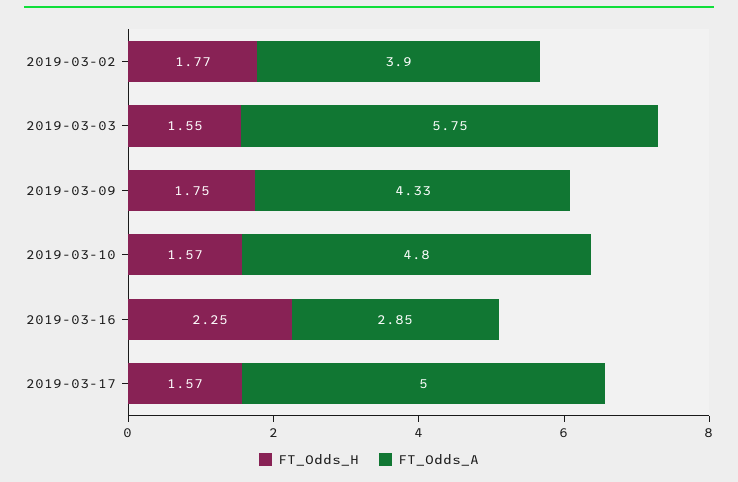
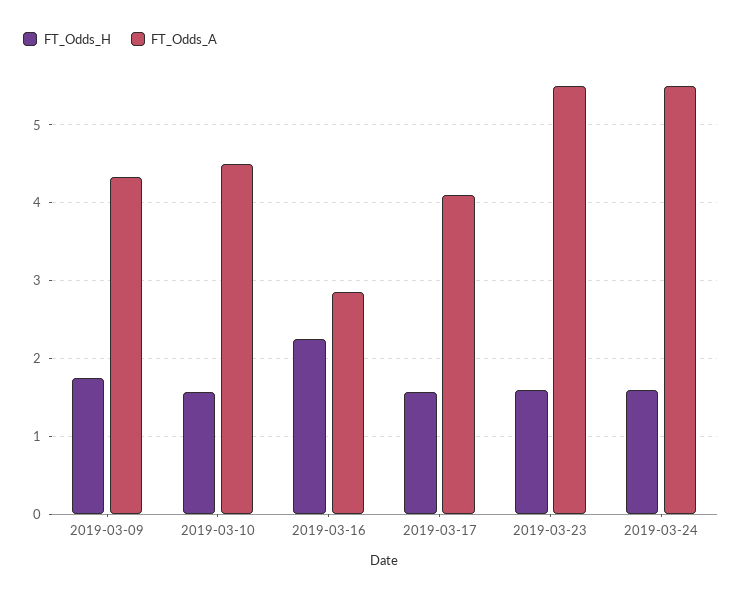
FT_Odds_H, 2019-03-02: 1.77 -> none
FT_Odds_A, 2019-03-02: 3.9 -> none
FT_Odds_H, 2019-03-03: 1.55 -> none
FT_Odds_A, 2019-03-03: 5.75 -> none
FT_Odds_A, 2019-03-10: 4.8 -> 4.5
FT_Odds_A, 2019-03-17: 5 -> 4.1
FT_Odds_H, 2019-03-23: none -> 1.6
FT_Odds_A, 2019-03-23: none -> 5.5
FT_Odds_H, 2019-03-24: none -> 1.6
FT_Odds_A, 2019-03-24: none -> 5.5

